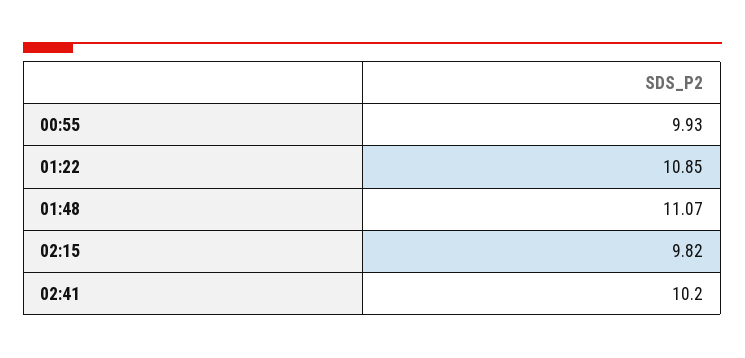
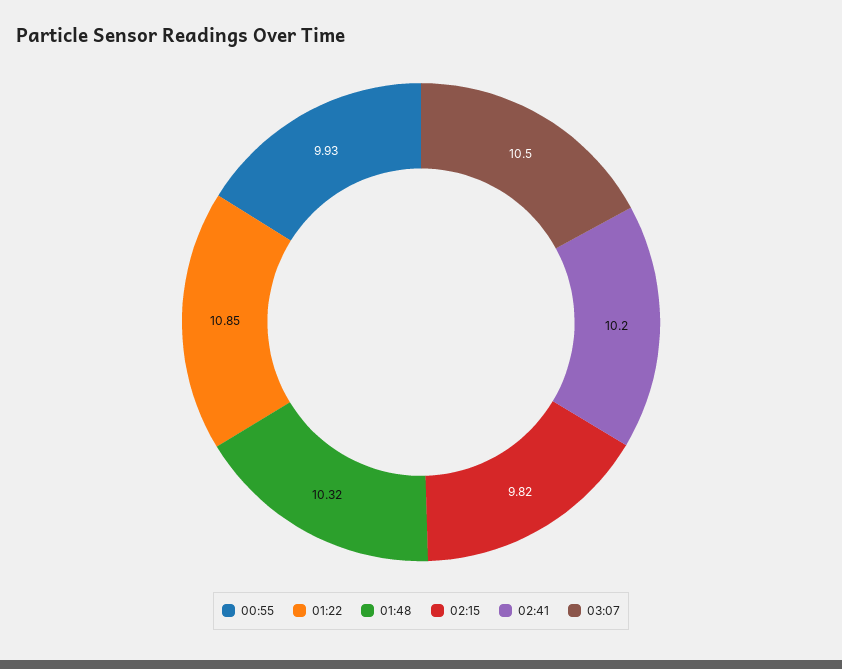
01:48: 11.07 -> 10.32
03:07: none -> 10.5

